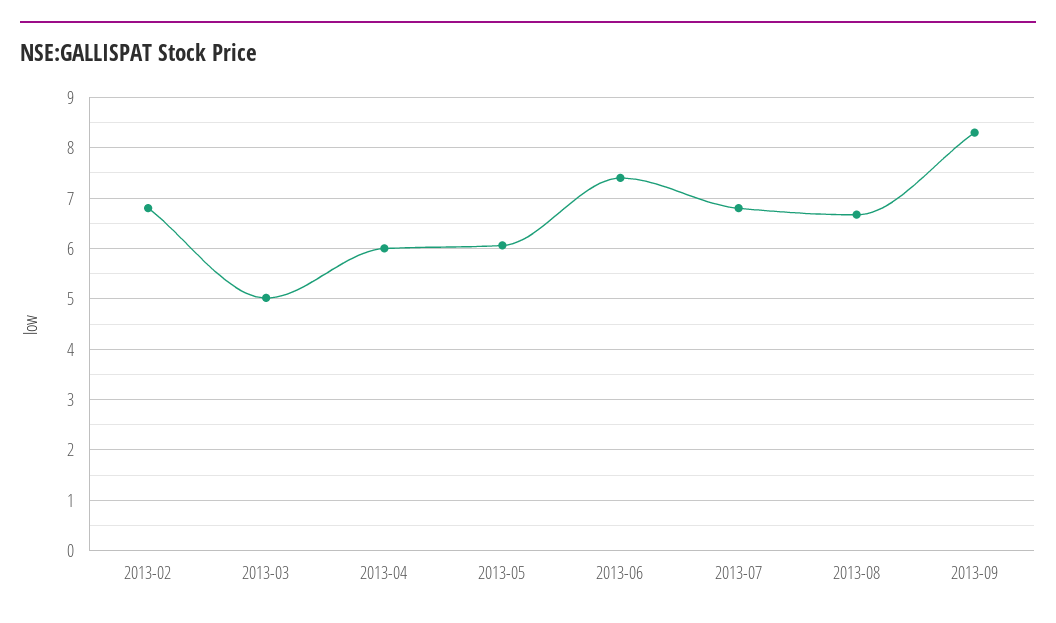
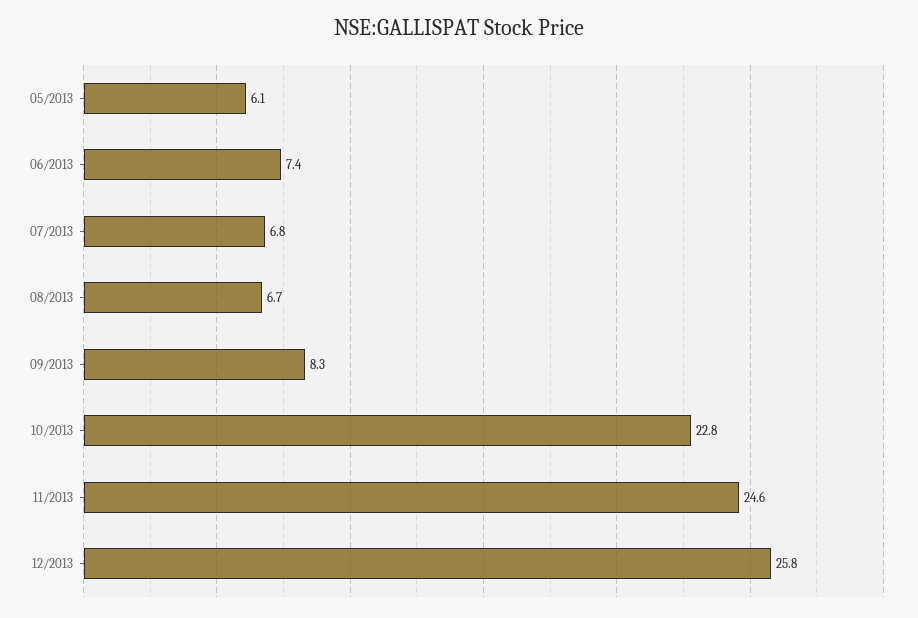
2013-02: 6.8 -> none
2013-03: 5 -> none
2013-04: 6 -> none
10/2013: none -> 22.8
11/2013: none -> 24.6
12/2013: none -> 25.8

